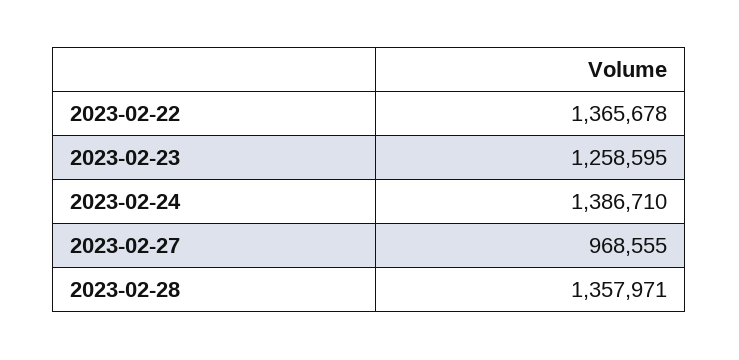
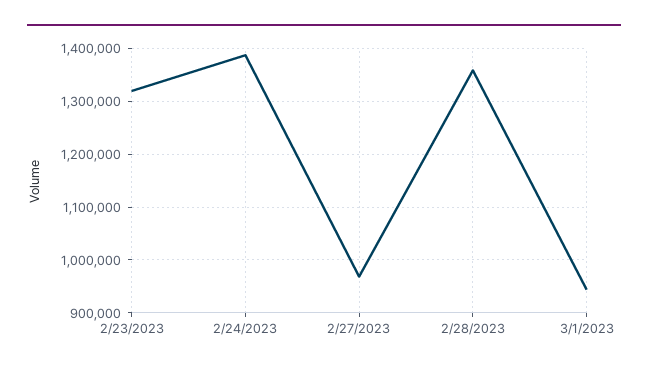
2023-02-22: 1365678 -> none
2023-02-23: 1258595 -> 1320000
3/1/2023: none -> 940000

